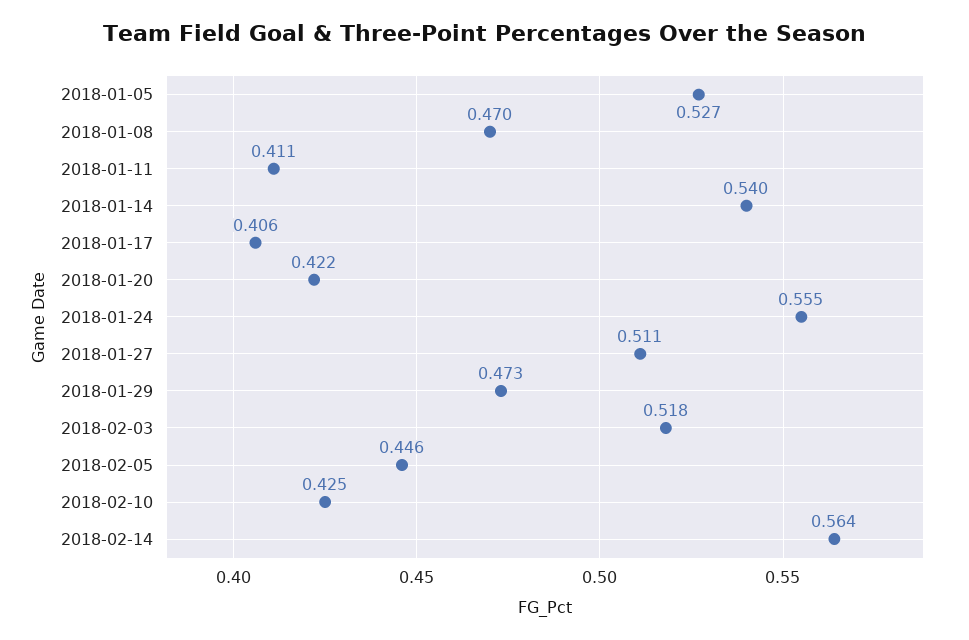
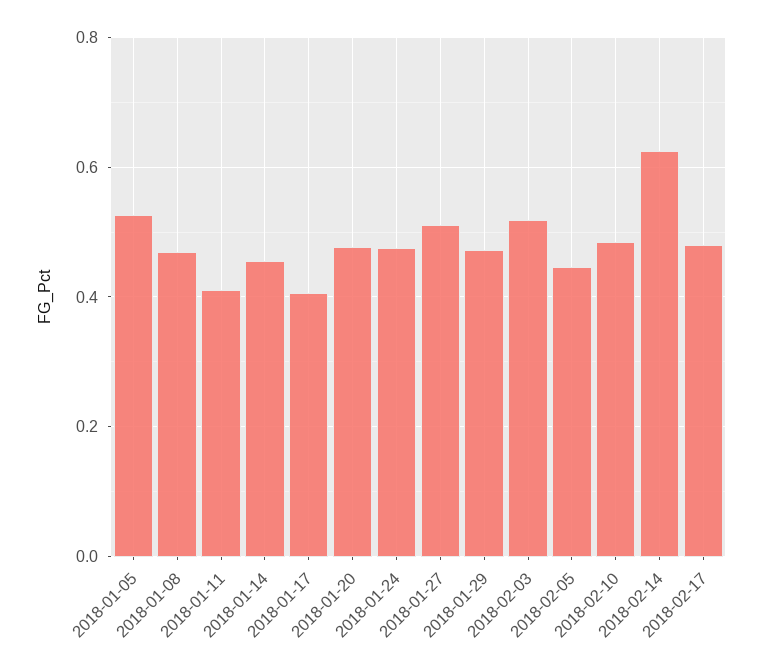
2018-01-14: 0.54 -> 0.46
2018-01-20: 0.422 -> 0.48
2018-01-24: 0.555 -> 0.48
2018-02-10: 0.425 -> 0.48
2018-02-14: 0.564 -> 0.62
2018-02-17: none -> 0.48

